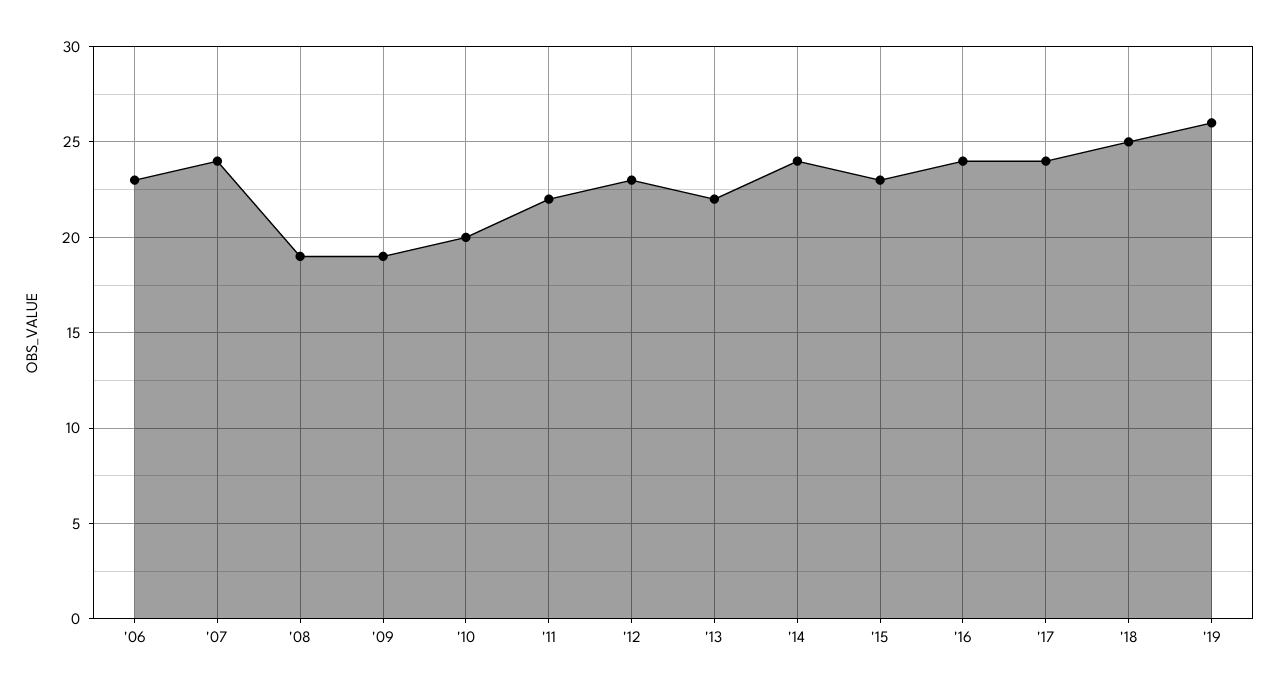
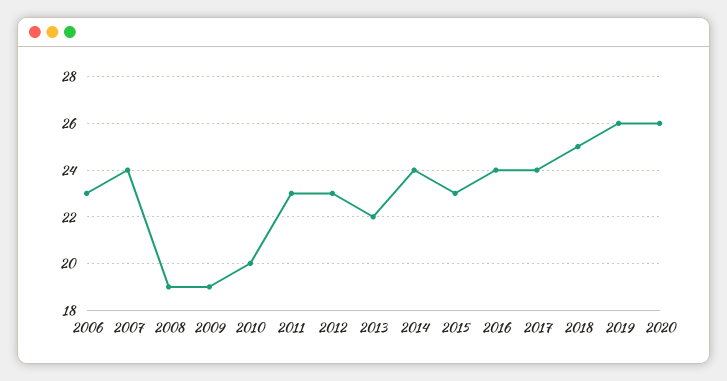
'11: 22 -> 23
2020: none -> 26

